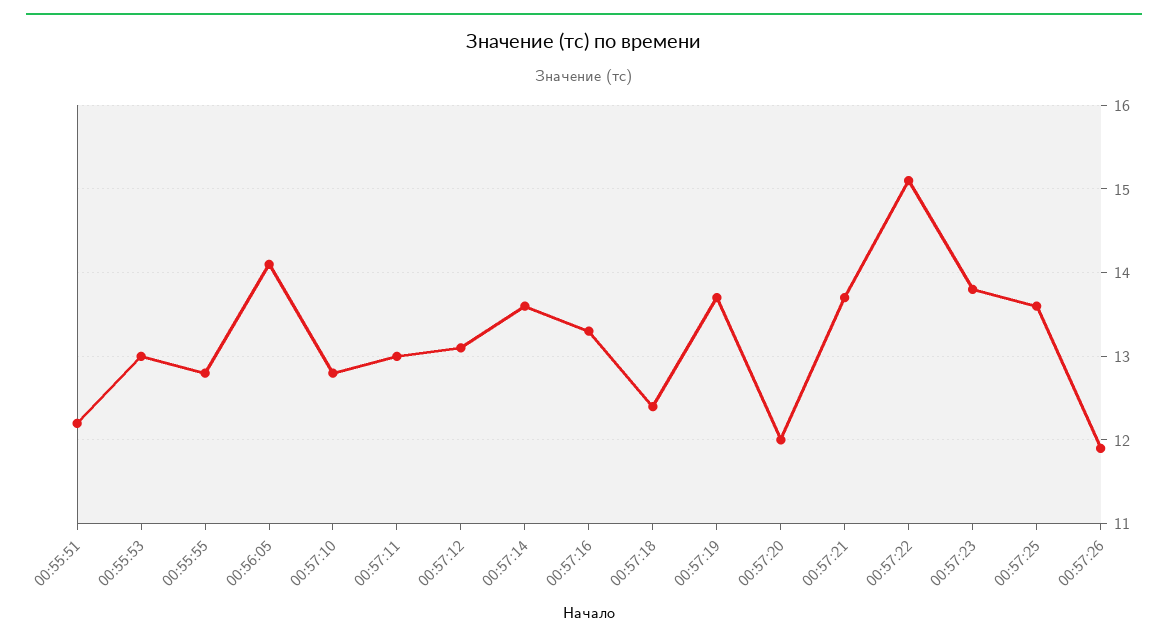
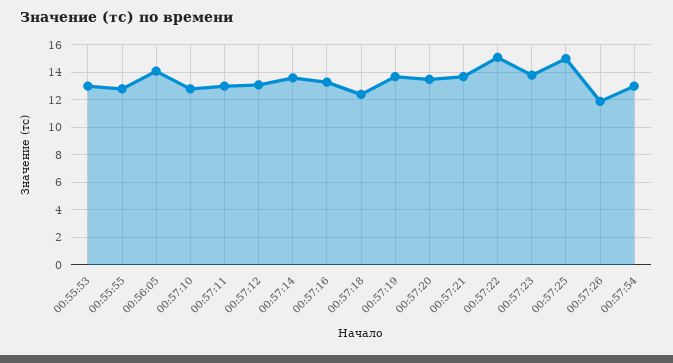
00:55:51: 12.2 -> none
00:57:20: 12 -> 13.5
00:57:25: 13.6 -> 15
00:57:54: none -> 13

